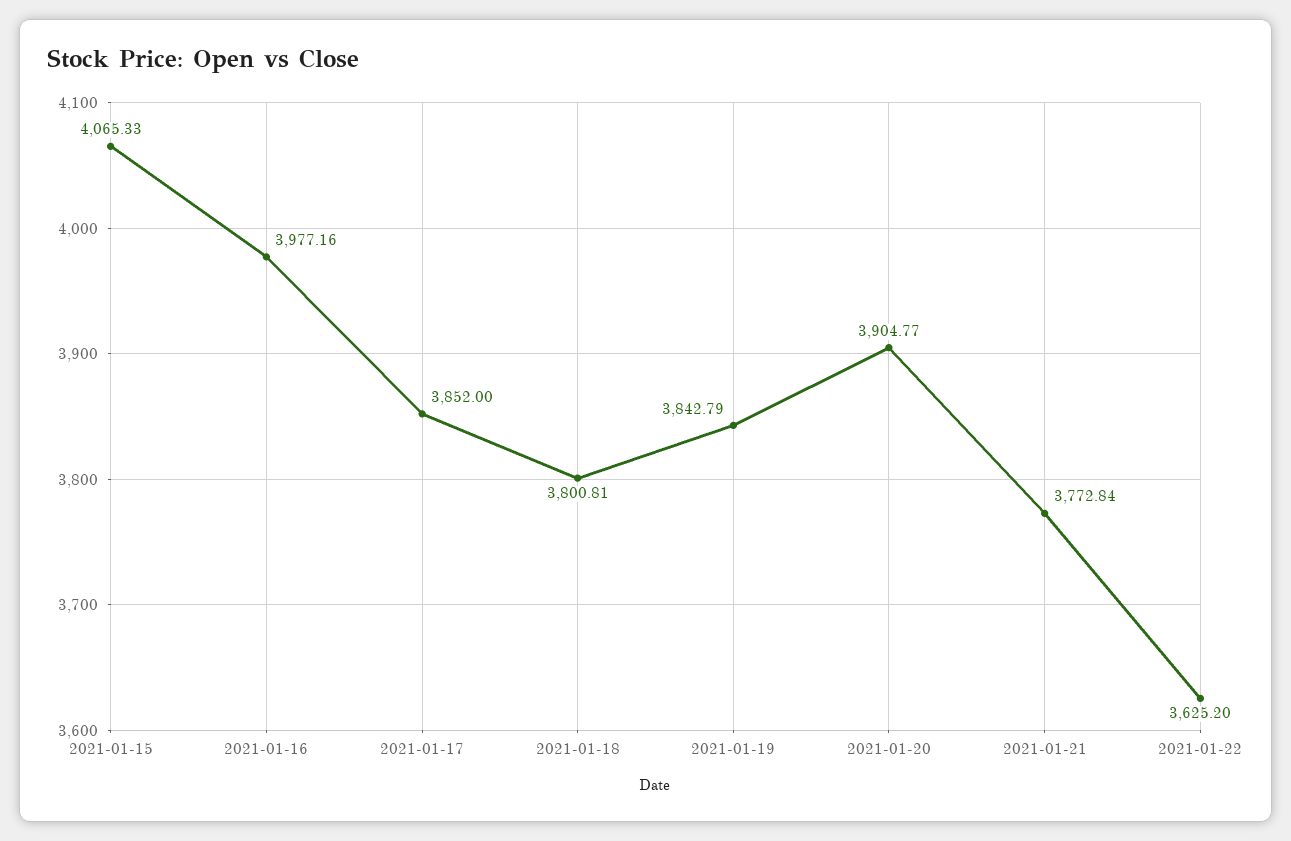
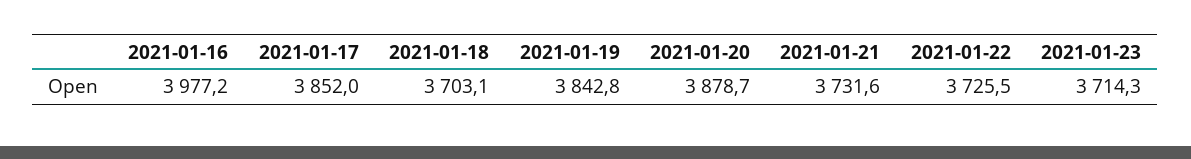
2021-01-15: 4065.33 -> none
2021-01-18: 3800.81 -> 3703.1
2021-01-20: 3904.77 -> 3878.7
2021-01-21: 3772.84 -> 3731.6
2021-01-22: 3625.2 -> 3725.5
2021-01-23: none -> 3714.3

